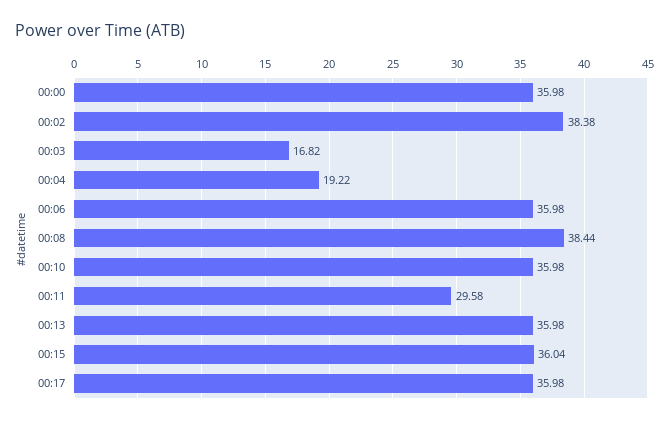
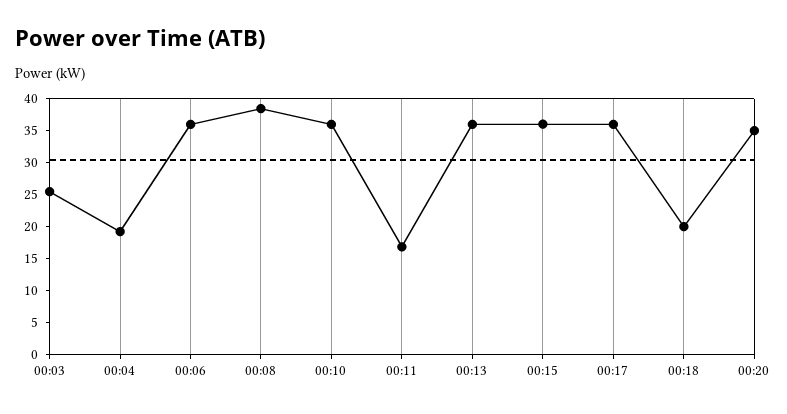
00:00: 35.98 -> none
00:02: 38.38 -> none
00:03: 16.82 -> 25
00:11: 29.58 -> 17.5
00:18: none -> 20
00:20: none -> 35

